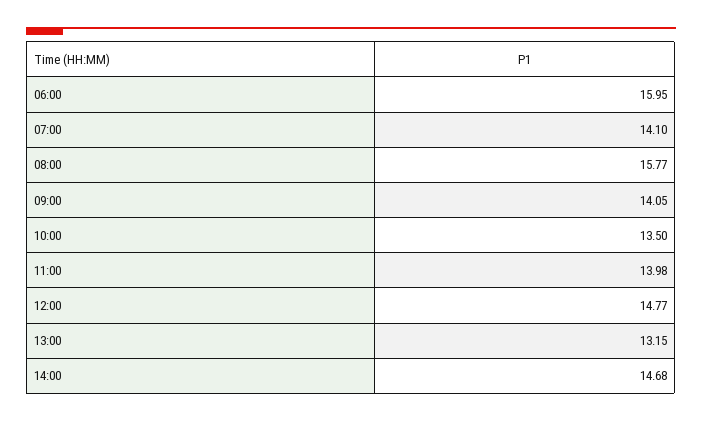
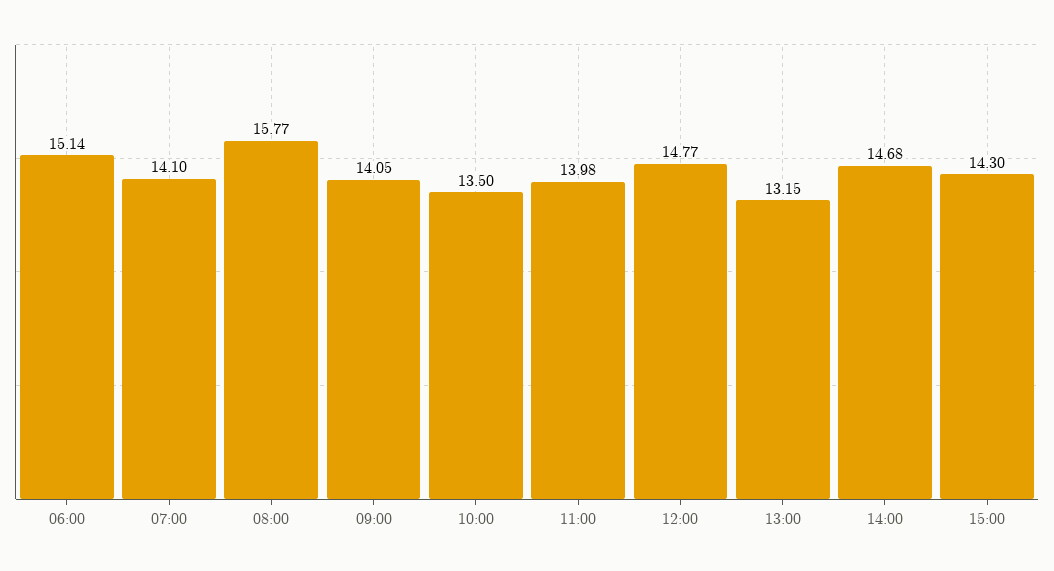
06:00: 15.95 -> 15.14
15:00: none -> 14.3

